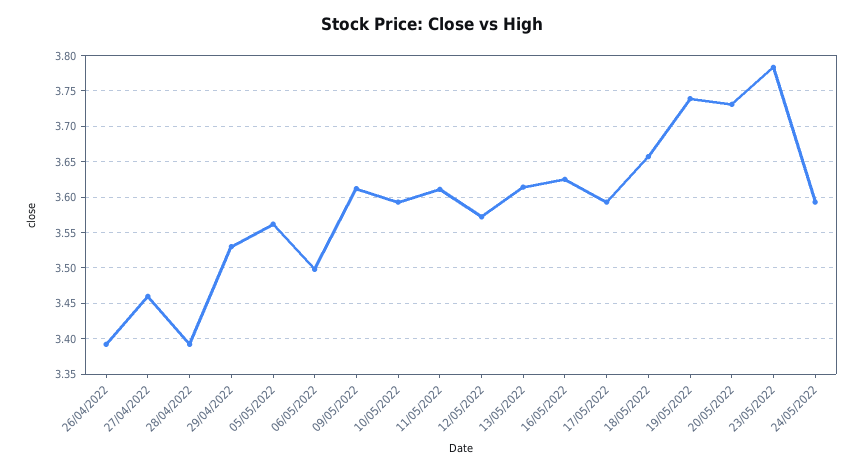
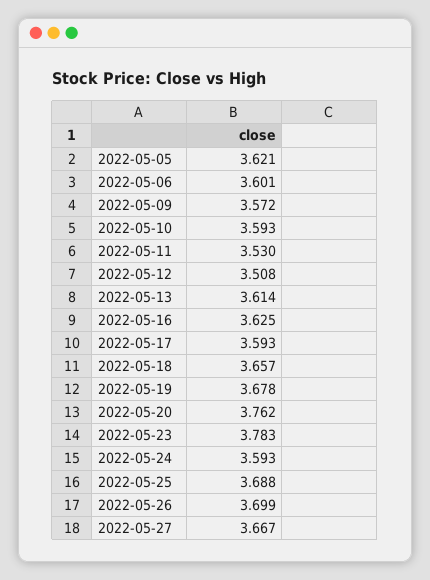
26/04/2022: 3.39 -> none
27/04/2022: 3.46 -> none
28/04/2022: 3.39 -> none
29/04/2022: 3.53 -> none
05/05/2022: 3.56 -> 3.621
06/05/2022: 3.5 -> 3.601
09/05/2022: 3.61 -> 3.572
11/05/2022: 3.61 -> 3.53
12/05/2022: 3.57 -> 3.508
19/05/2022: 3.74 -> 3.678
20/05/2022: 3.73 -> 3.762
2022-05-25: none -> 3.688
2022-05-26: none -> 3.699
2022-05-27: none -> 3.667

